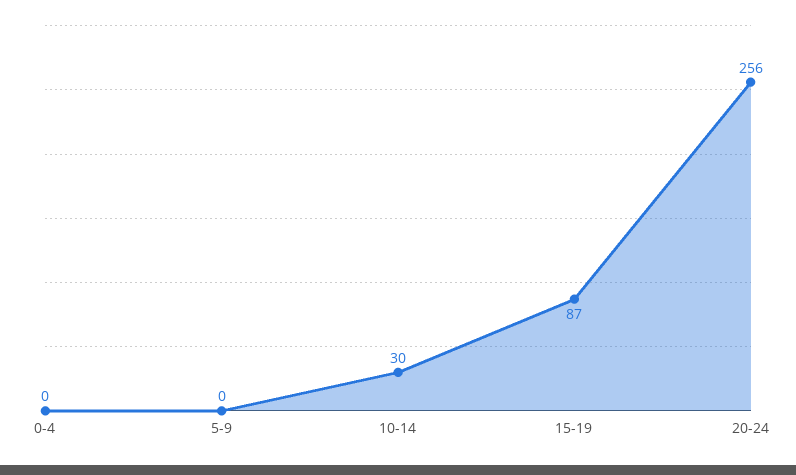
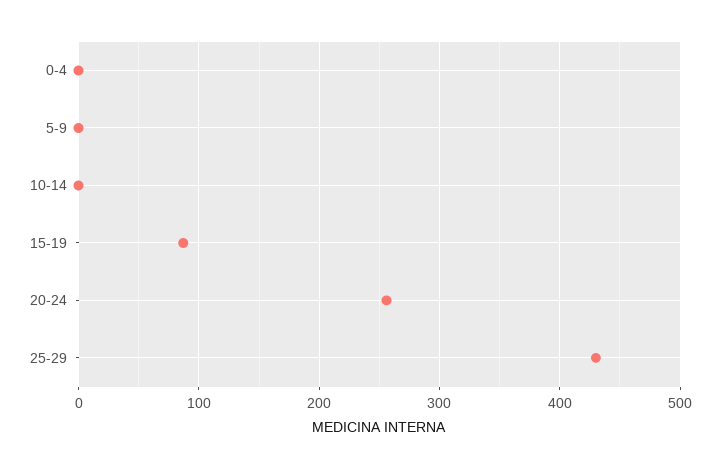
10-14: 30 -> 0
25-29: none -> 430

